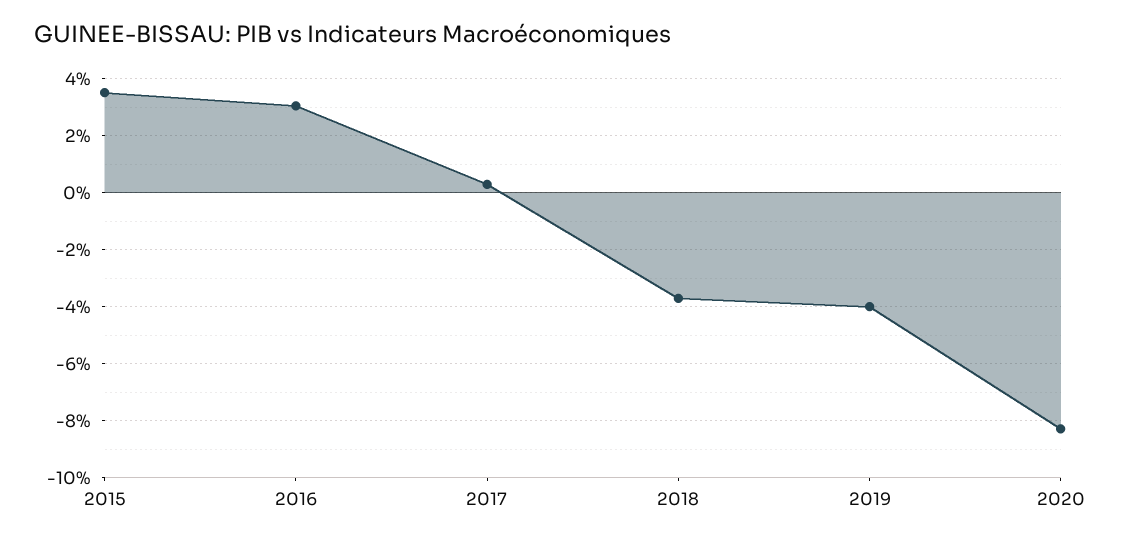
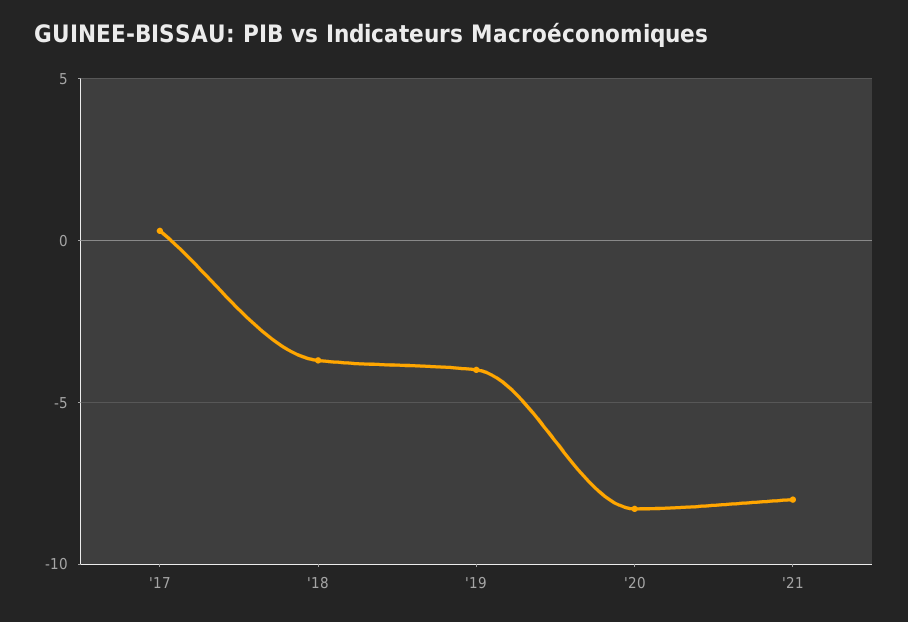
2015: 3.5 -> none
2016: 3 -> none
'21: none -> -8

